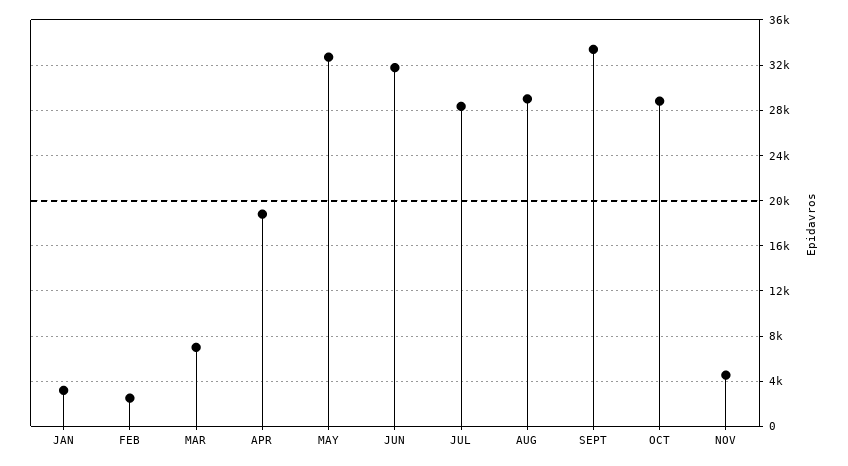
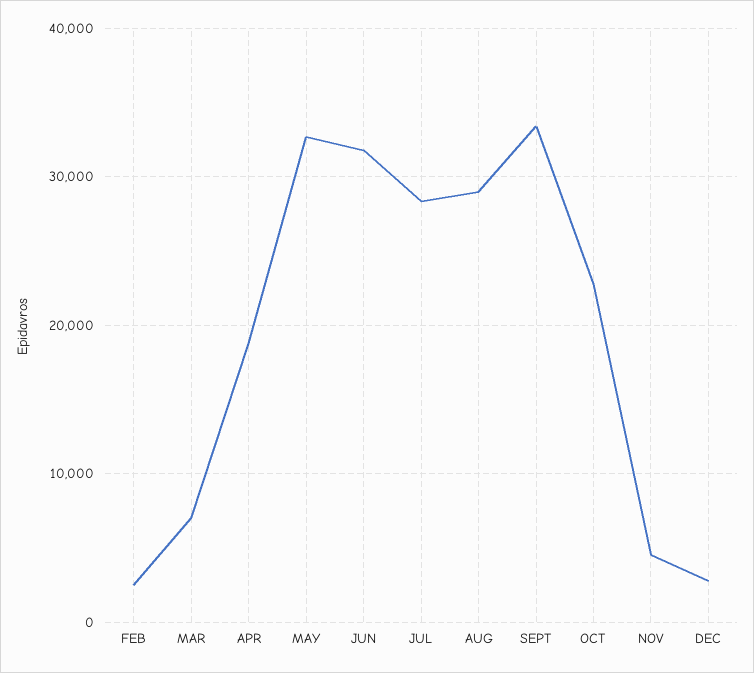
JAN: 3000 -> none
OCT: 29000 -> 23000
DEC: none -> 3000

